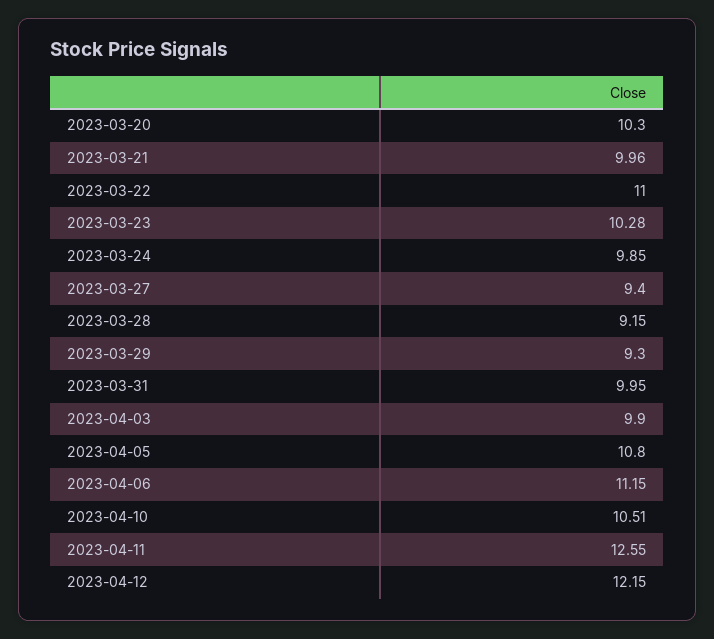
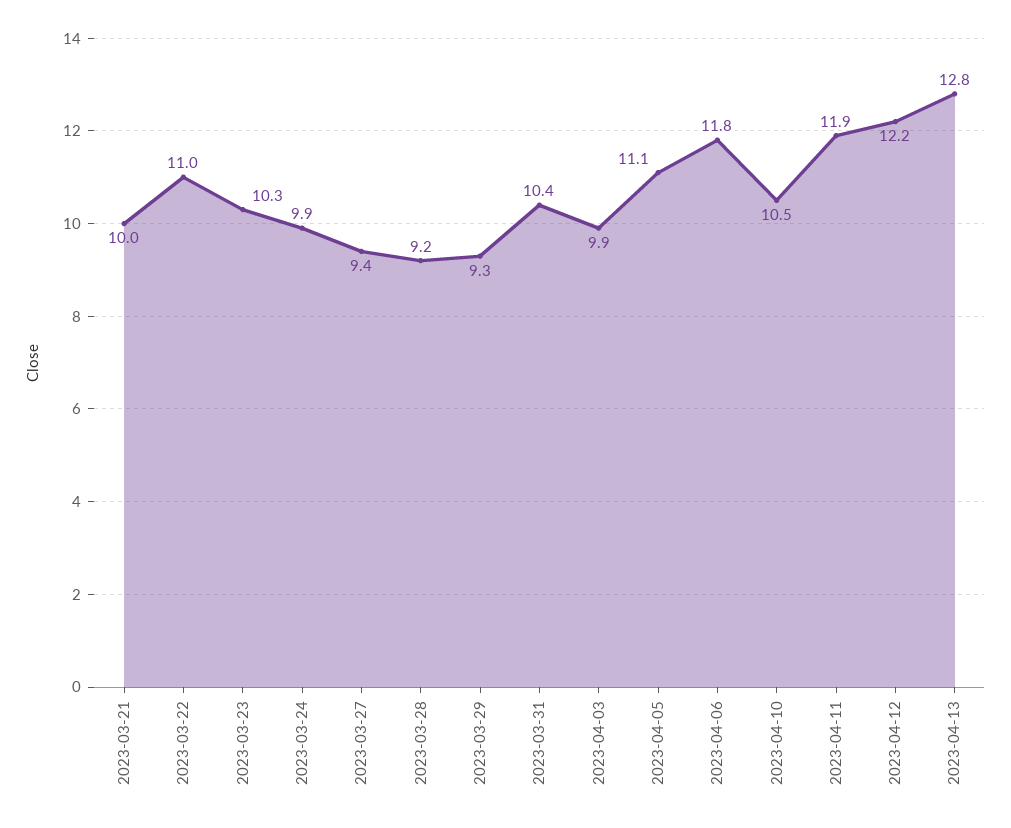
2023-03-20: 10.3 -> none
2023-03-31: 9.95 -> 10.4
2023-04-05: 10.8 -> 11.1
2023-04-06: 11.15 -> 11.8
2023-04-11: 12.55 -> 11.9
2023-04-13: none -> 12.8

